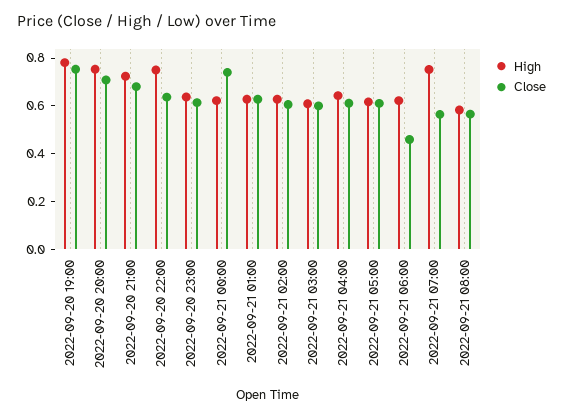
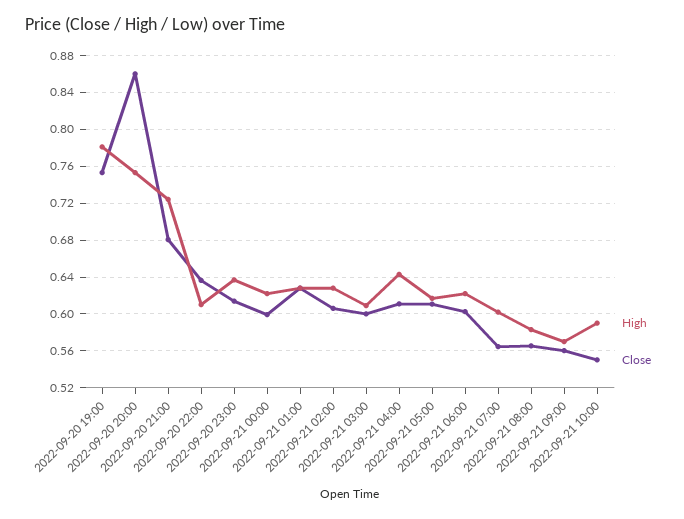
Close, 2022-09-20 20:00: 0.7 -> 0.86
High, 2022-09-20 22:00: 0.75 -> 0.61
Close, 2022-09-21 00:00: 0.75 -> 0.6
Close, 2022-09-21 06:00: 0.45 -> 0.6
High, 2022-09-21 07:00: 0.75 -> 0.6
High, 2022-09-21 09:00: none -> 0.57
Close, 2022-09-21 09:00: none -> 0.56
High, 2022-09-21 10:00: none -> 0.59
Close, 2022-09-21 10:00: none -> 0.55

